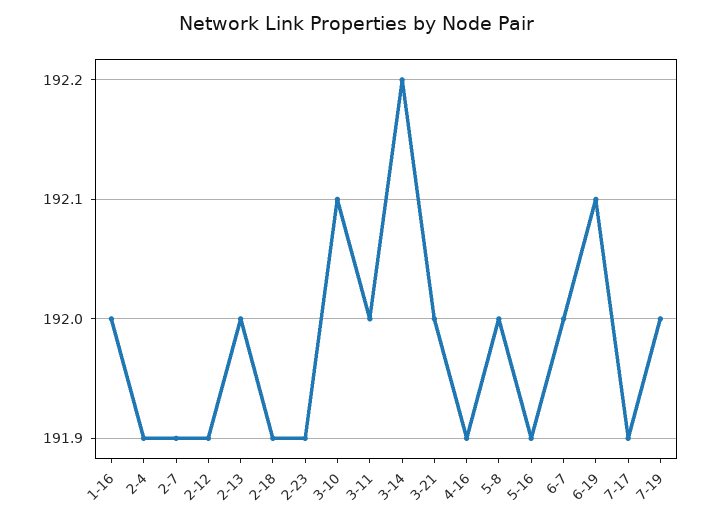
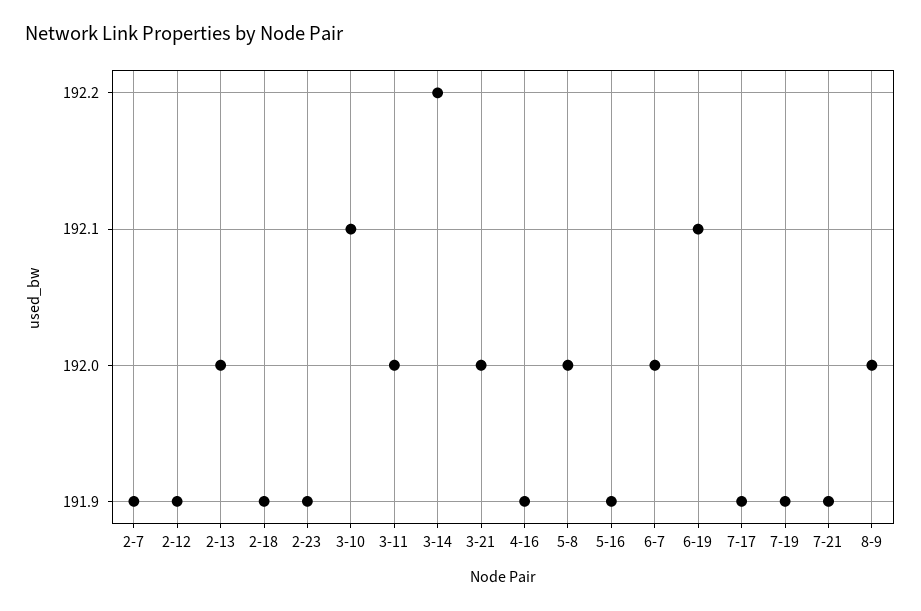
1-16: 192 -> none
2-4: 191.9 -> none
7-19: 192 -> 191.9
7-21: none -> 191.9
8-9: none -> 192

